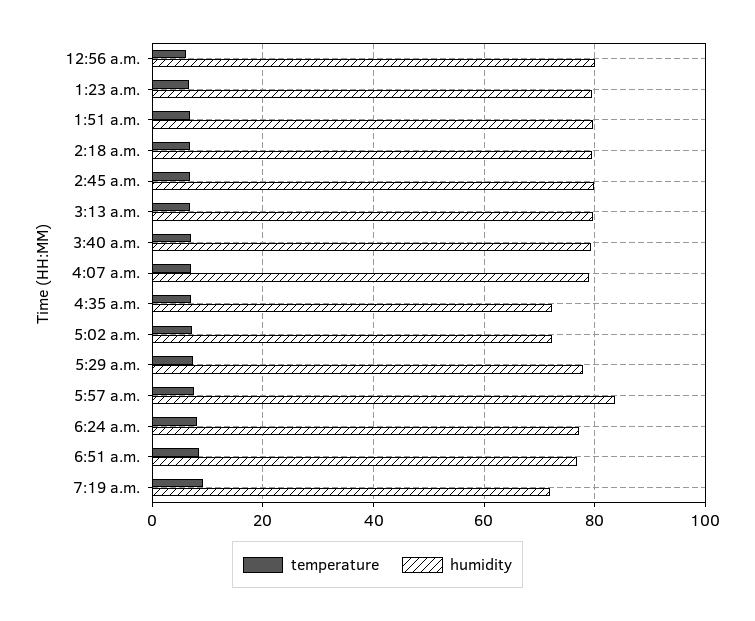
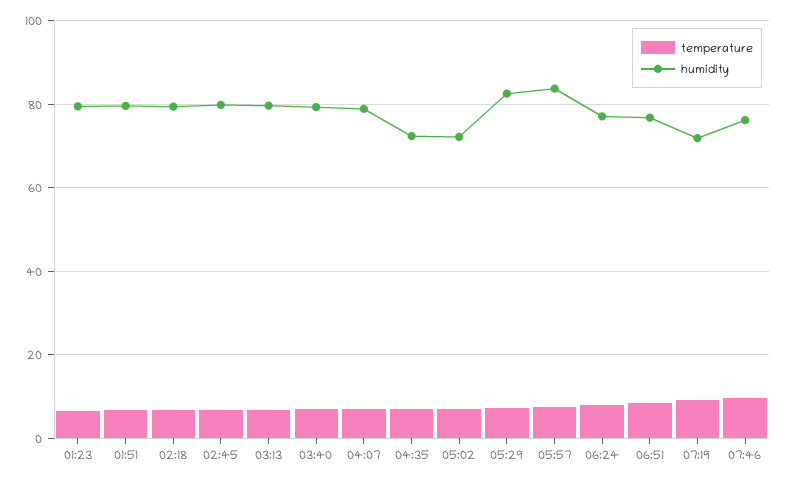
temperature, 12:56 a.m.: 6 -> none
humidity, 12:56 a.m.: 80 -> none
humidity, 5:29 a.m.: 78 -> 82
temperature, 07:46: none -> 10
humidity, 07:46: none -> 76

